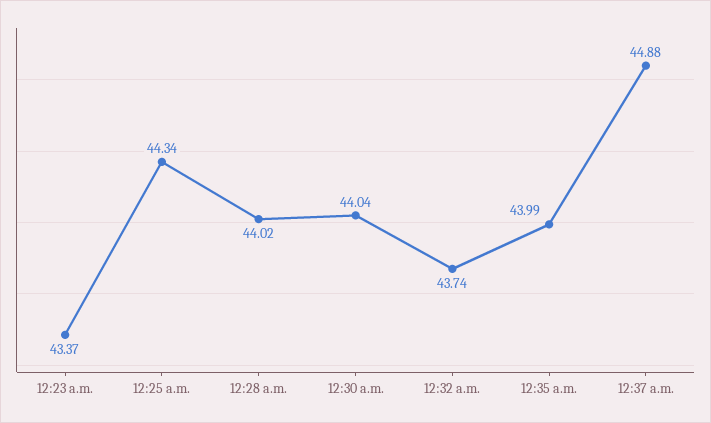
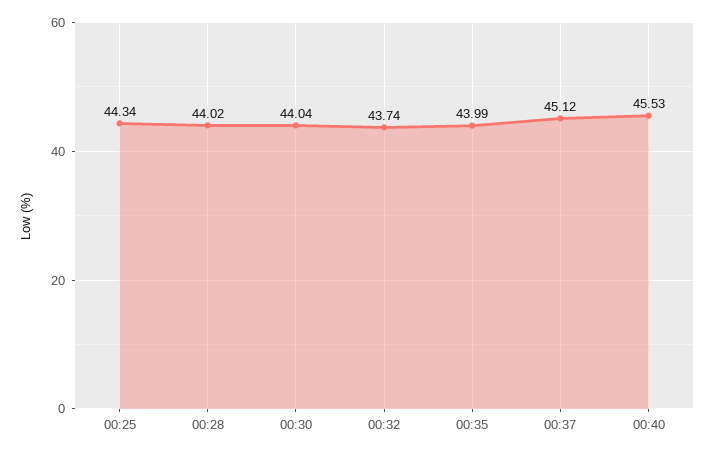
12:23 a.m.: 43.37 -> none
12:37 a.m.: 44.88 -> 45.12
00:40: none -> 45.53

